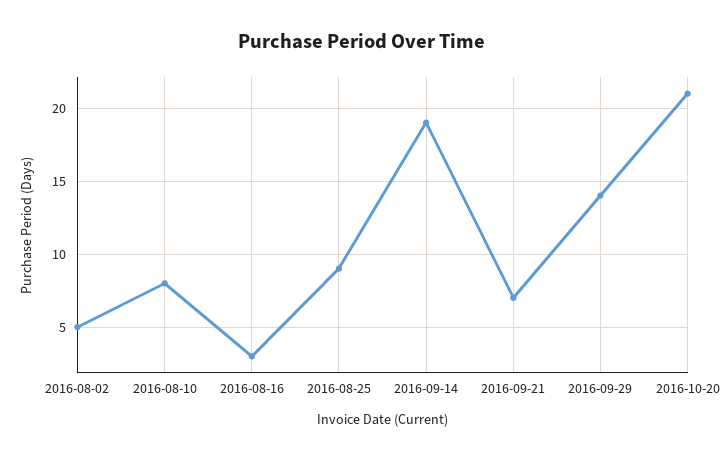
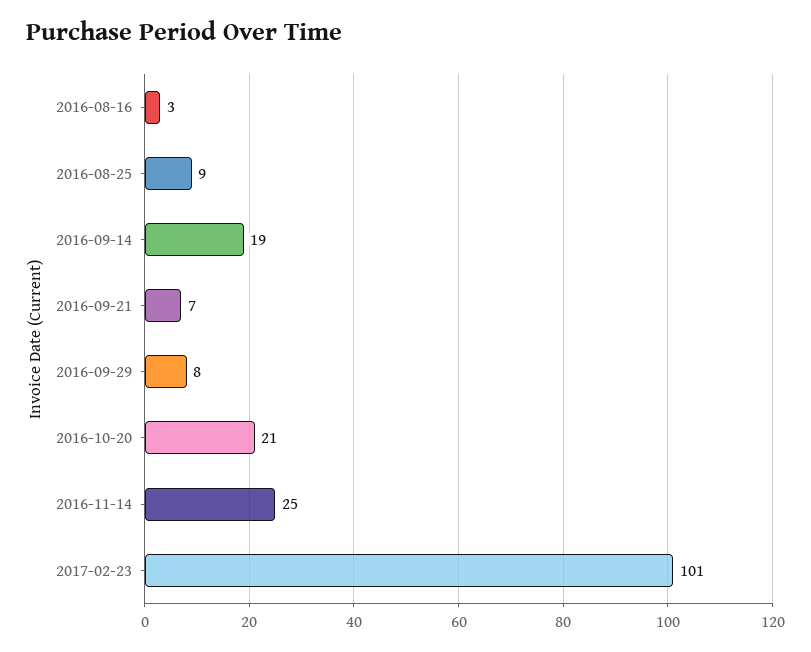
2016-08-02: 5 -> none
2016-08-10: 8 -> none
2016-09-29: 14 -> 8
2016-11-14: none -> 25
2017-02-23: none -> 101

